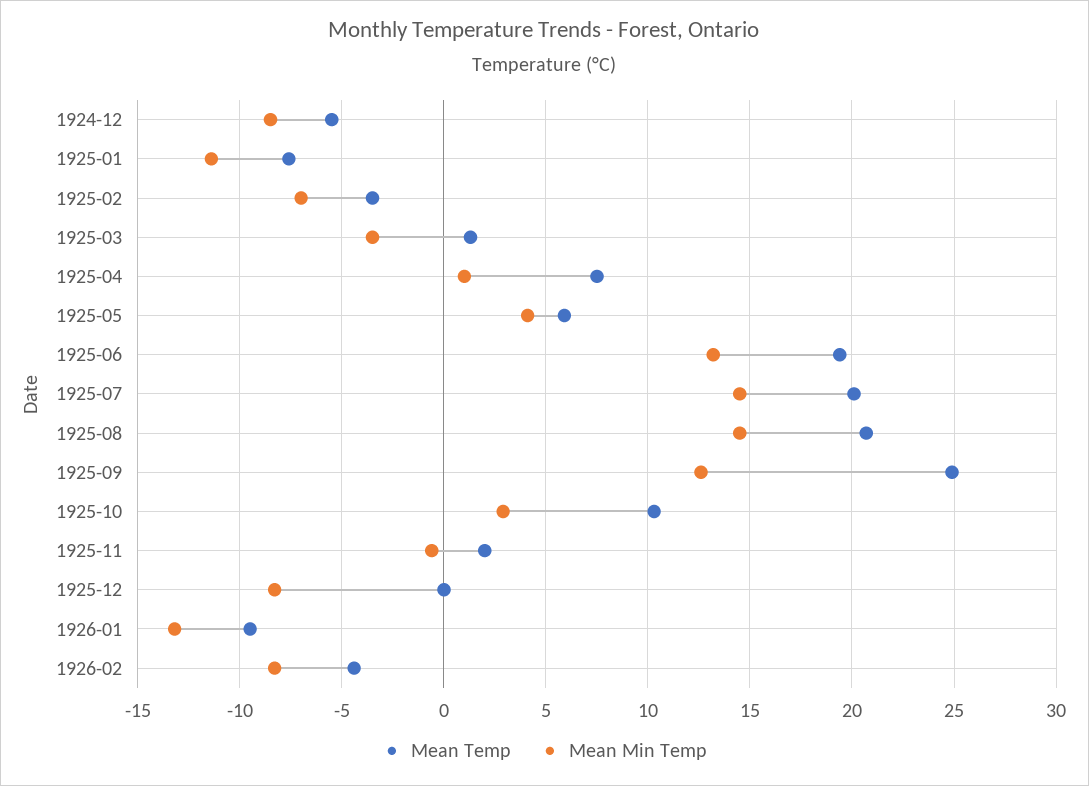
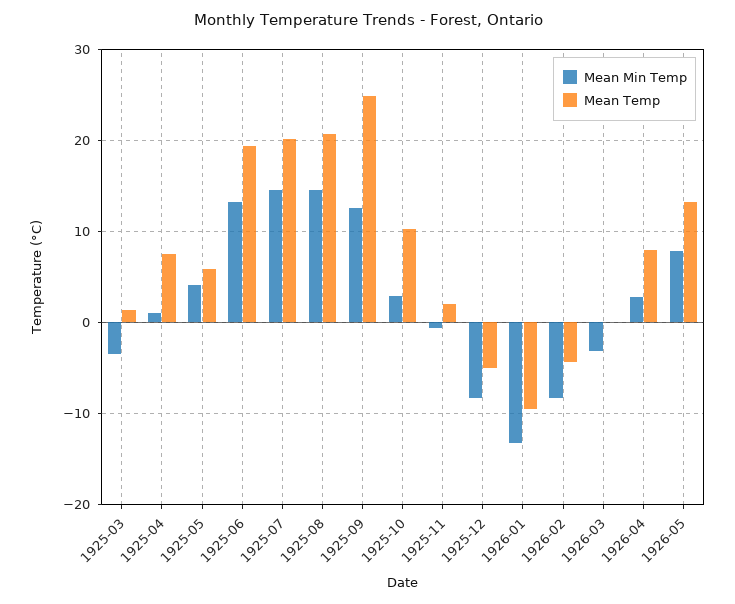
Mean Temp, 1924-12: -5.5 -> none
Mean Min Temp, 1924-12: -8.5 -> none
Mean Temp, 1925-01: -7.5 -> none
Mean Min Temp, 1925-01: -11.5 -> none
Mean Temp, 1925-02: -3.5 -> none
Mean Min Temp, 1925-02: -7 -> none
Mean Temp, 1925-12: 0 -> -5
Mean Min Temp, 1926-03: none -> -3
Mean Temp, 1926-03: none -> 0
Mean Min Temp, 1926-04: none -> 3
Mean Temp, 1926-04: none -> 8
Mean Min Temp, 1926-05: none -> 8
Mean Temp, 1926-05: none -> 13

